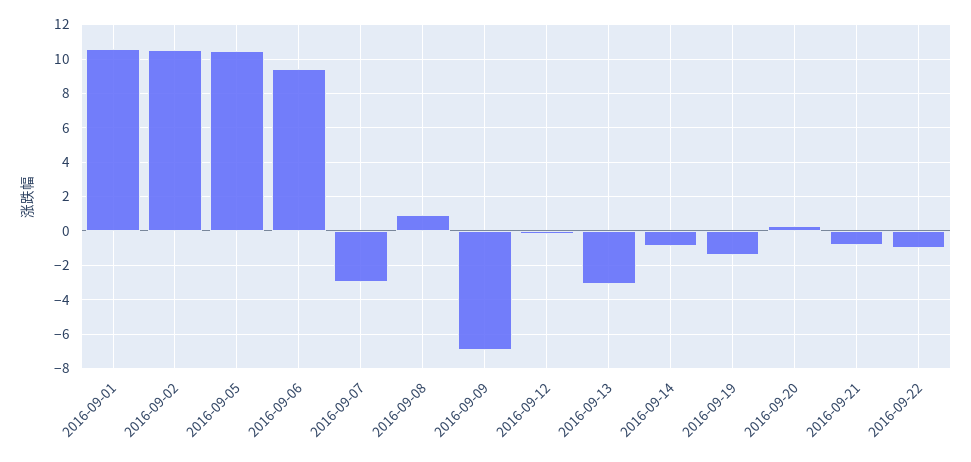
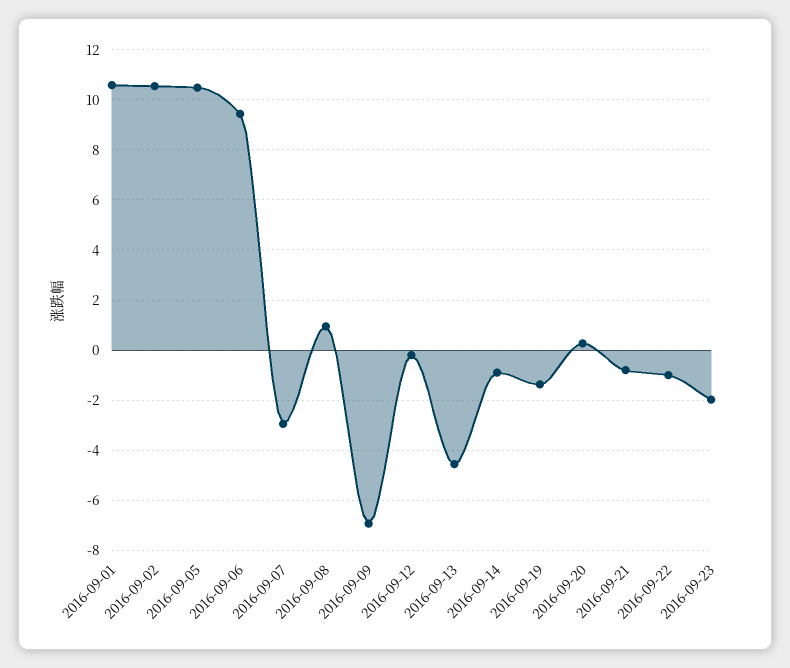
2016-09-13: -3 -> -4.5
2016-09-23: none -> -2

